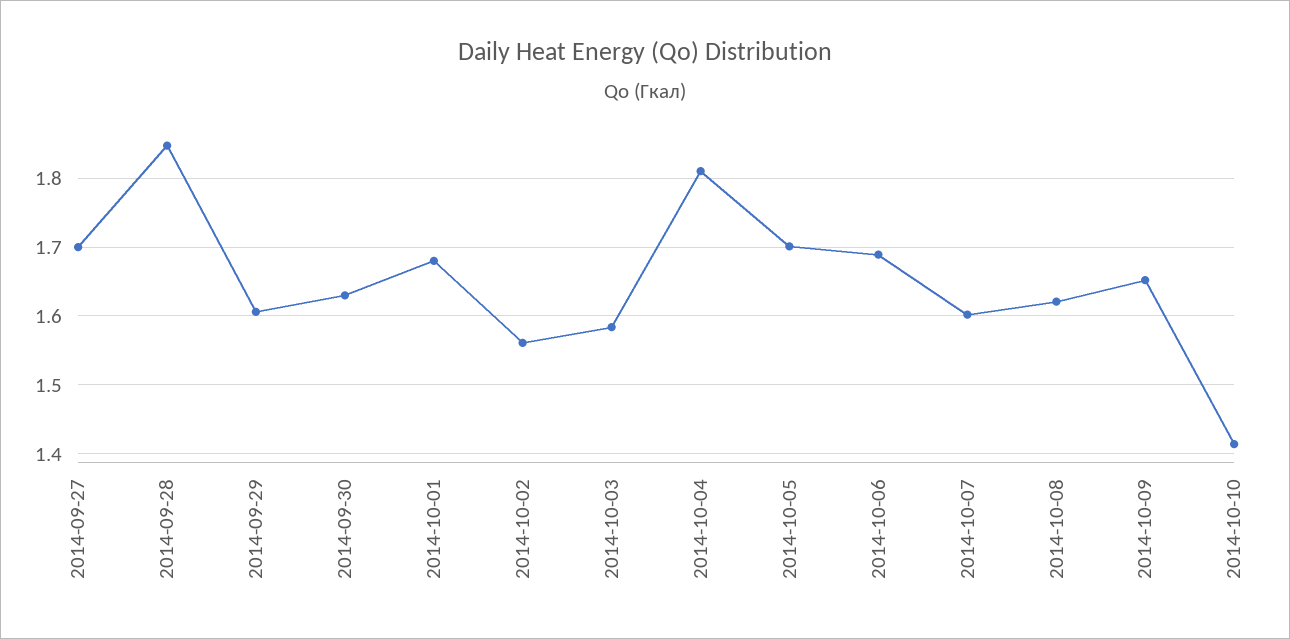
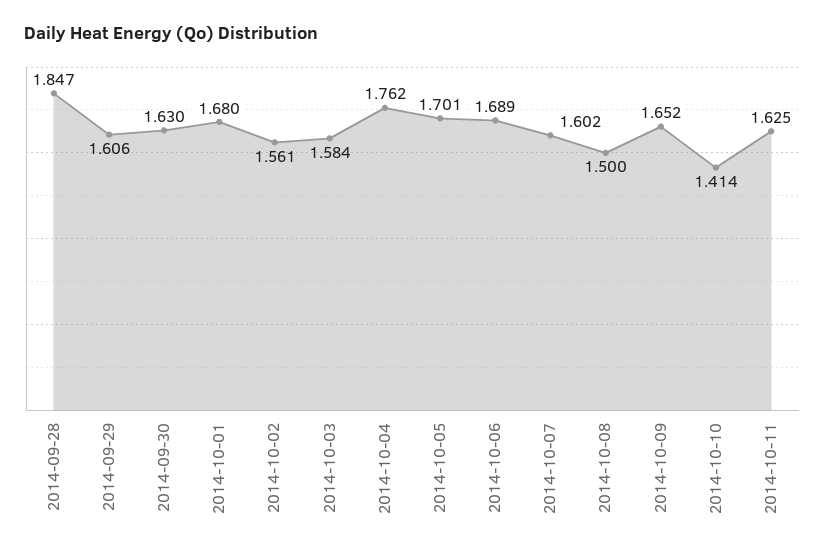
2014-09-27: 1.7 -> none
2014-10-04: 1.81 -> 1.762
2014-10-08: 1.62 -> 1.5
2014-10-11: none -> 1.625

